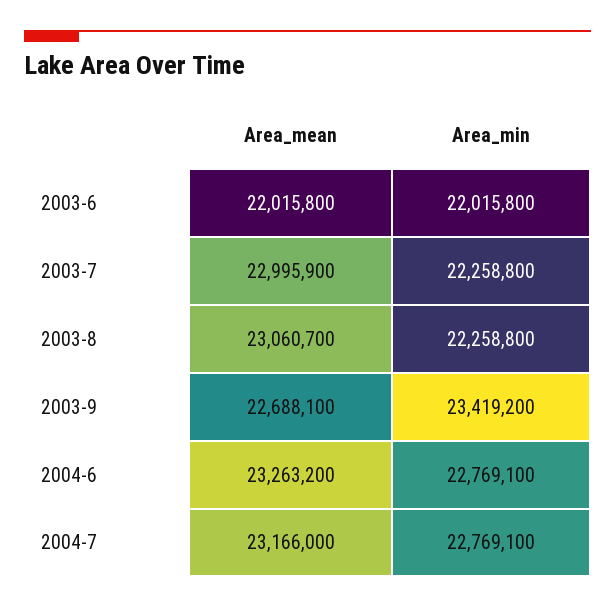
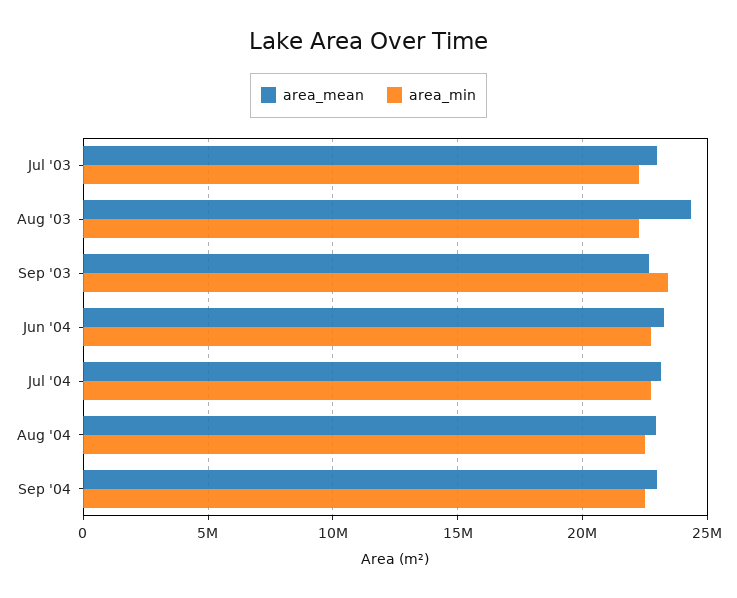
Area_mean, 2003-6: 22015800 -> none
Area_min, 2003-6: 22015800 -> none
Area_mean, 2003-8: 23060700 -> 24500000
Area_mean, Aug '04: none -> 23000000
Area_min, Aug '04: none -> 22500000
Area_mean, Sep '04: none -> 23000000
Area_min, Sep '04: none -> 22500000

